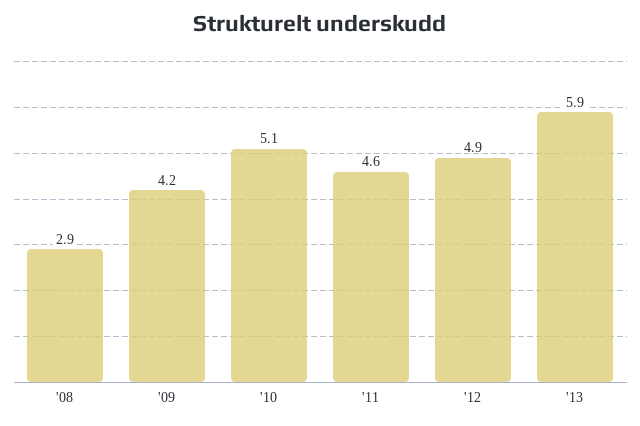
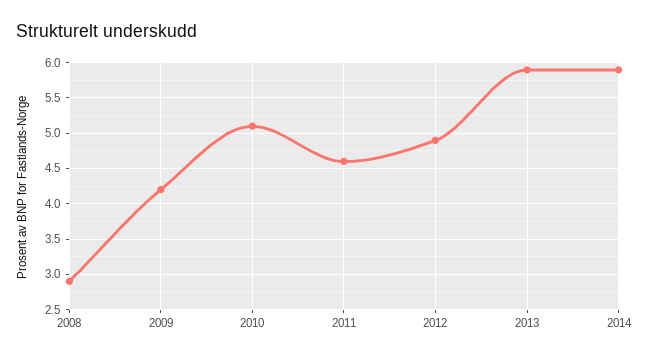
2014: none -> 5.9

